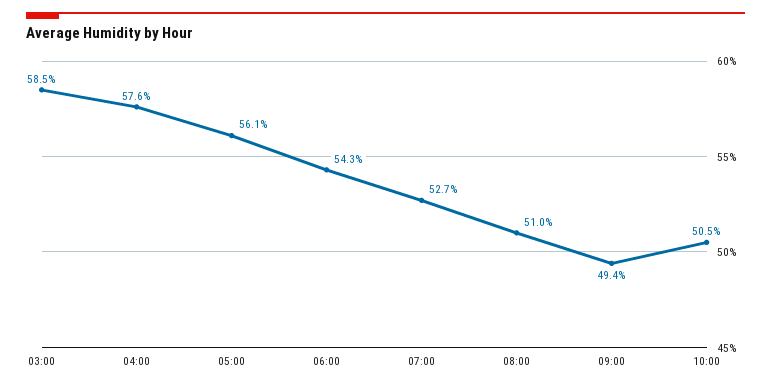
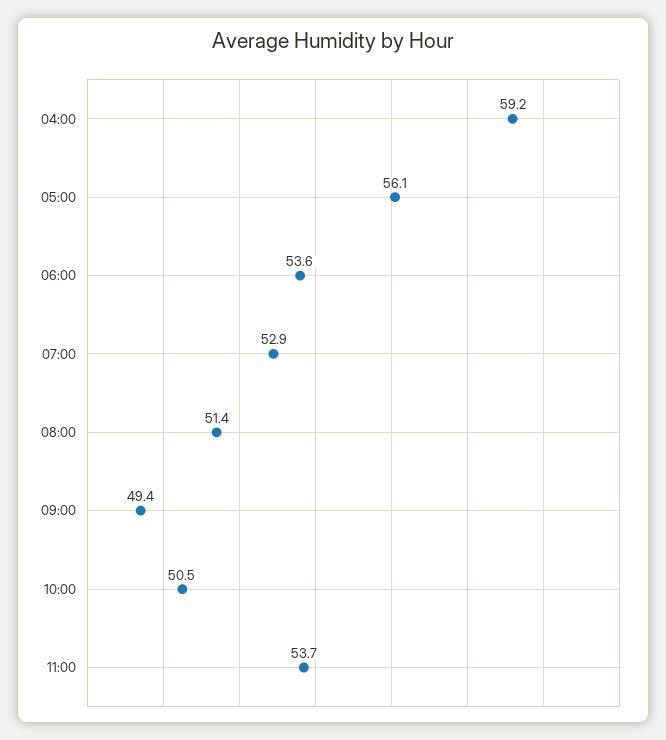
03:00: 58.5 -> none
04:00: 57.6 -> 59.2
06:00: 54.3 -> 53.6
07:00: 52.7 -> 52.9
08:00: 51 -> 51.4
11:00: none -> 53.7

